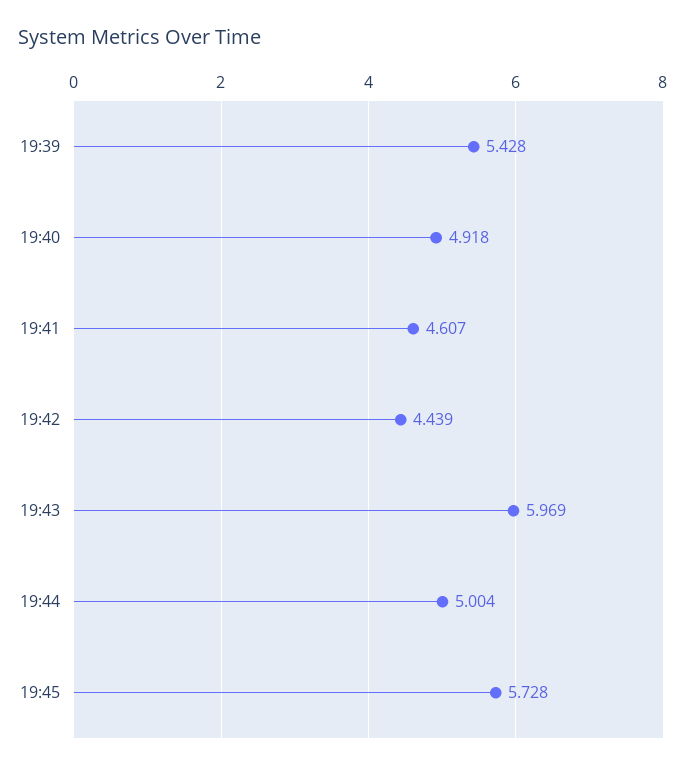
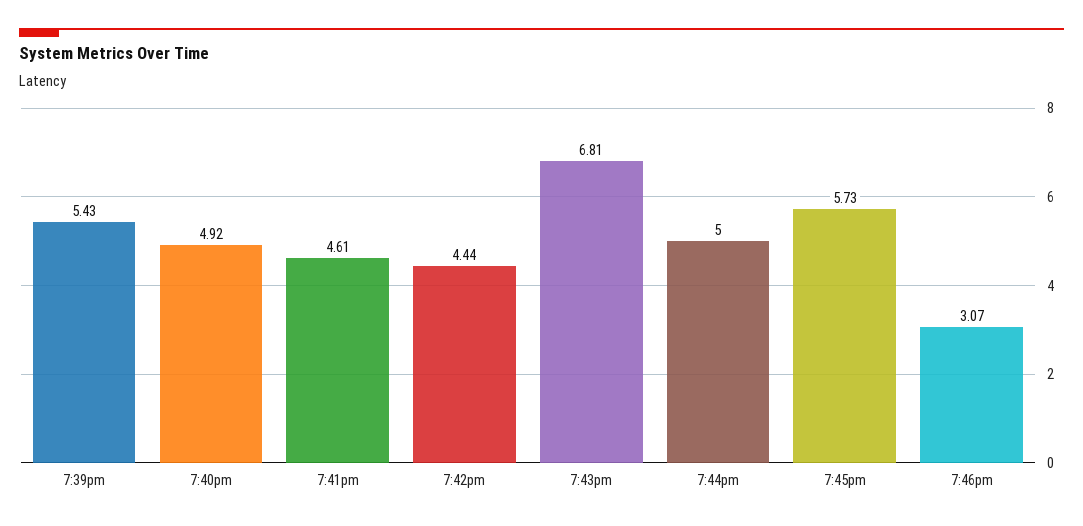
19:43: 5.969 -> 6.81
7:46pm: none -> 3.07

